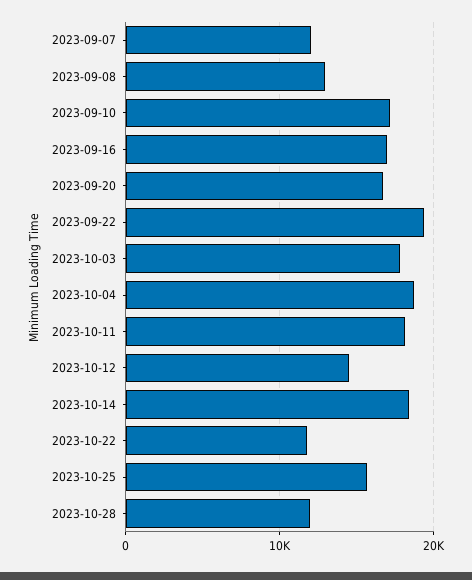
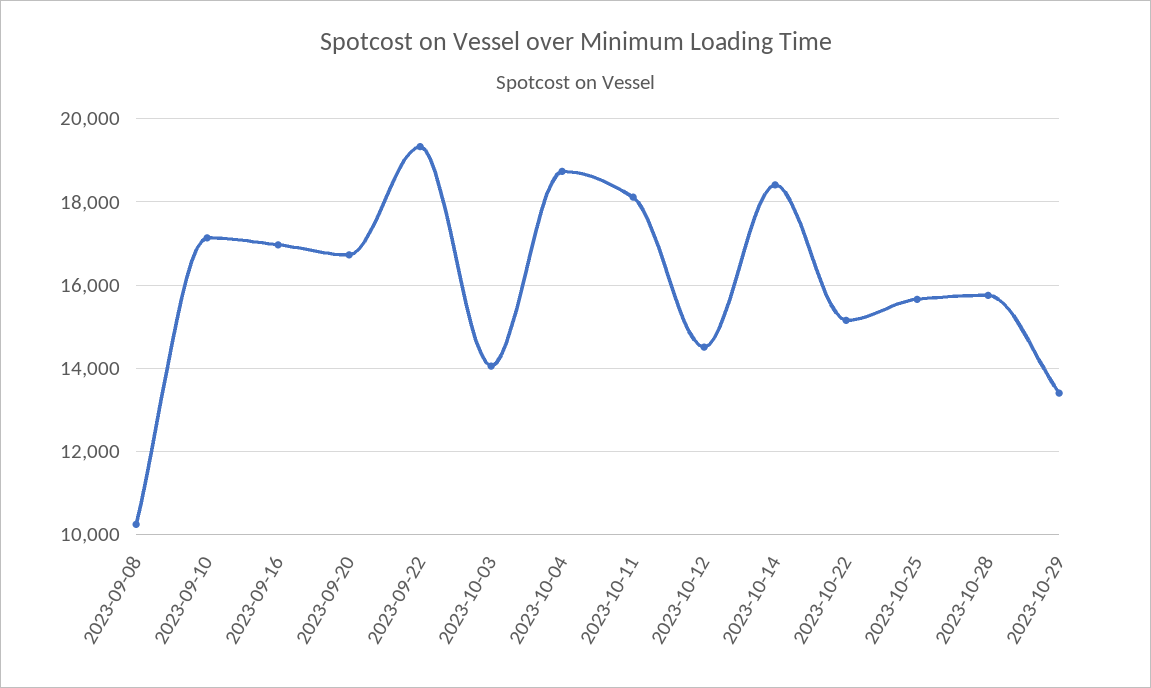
2023-09-07: 12000 -> none
2023-09-08: 13000 -> 10200
2023-10-03: 18000 -> 14000
2023-10-22: 12000 -> 15200
2023-10-28: 12000 -> 15800
2023-10-29: none -> 13400

